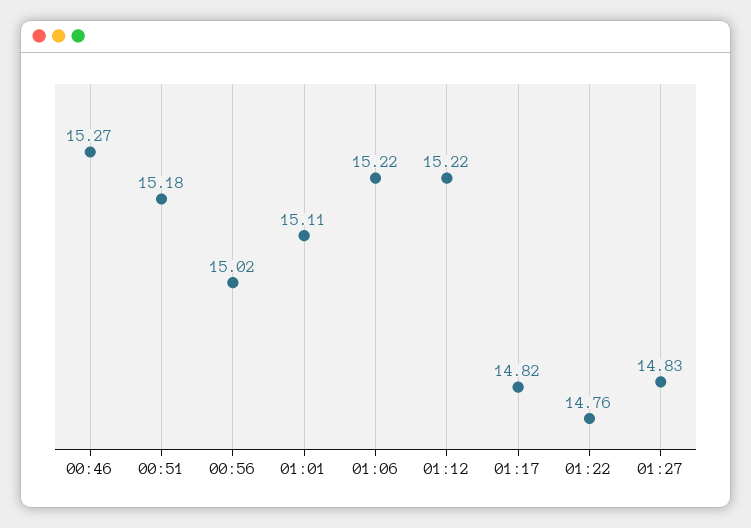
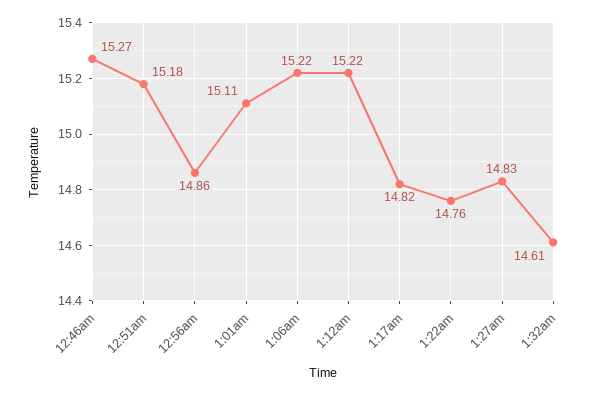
00:56: 15.02 -> 14.86
1:32am: none -> 14.61

